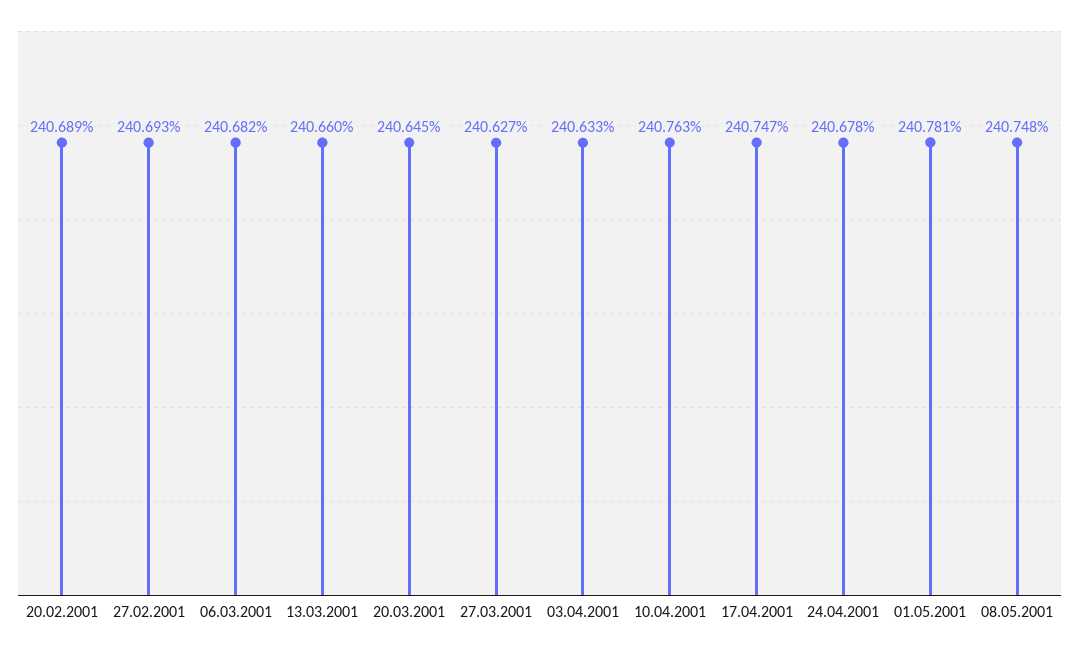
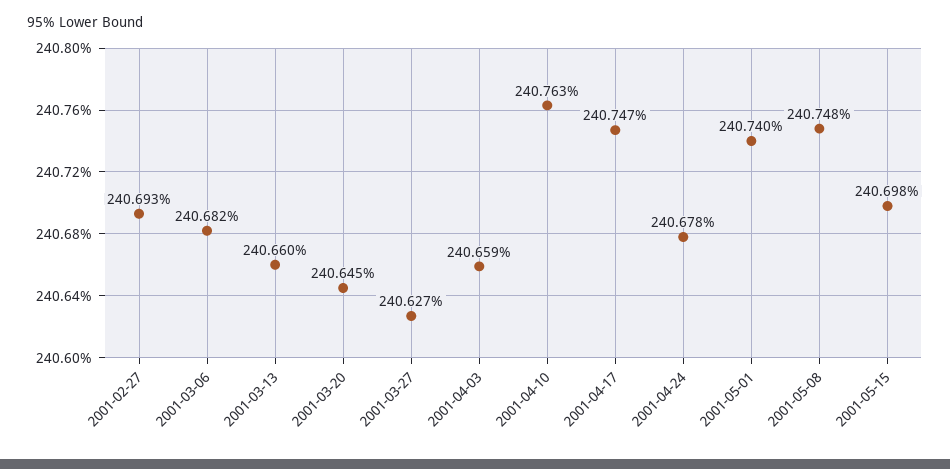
20.02.2001: 240.689 -> none
03.04.2001: 240.633 -> 240.659
01.05.2001: 240.781 -> 240.74
2001-05-15: none -> 240.698

